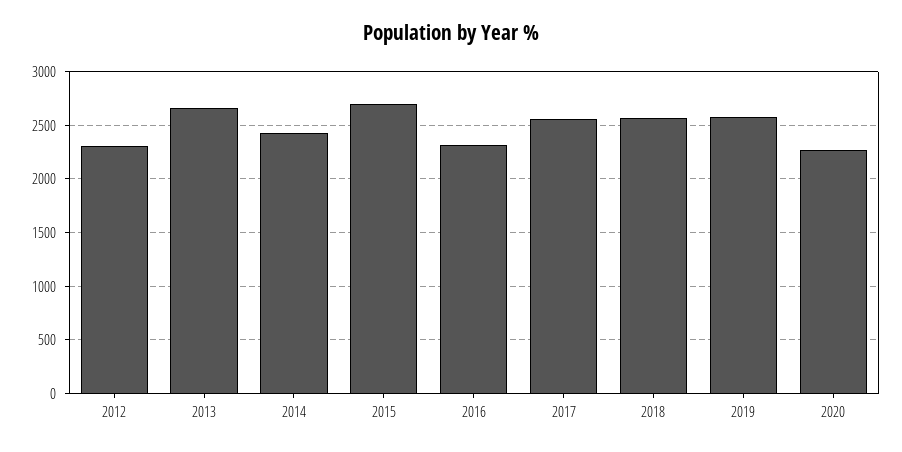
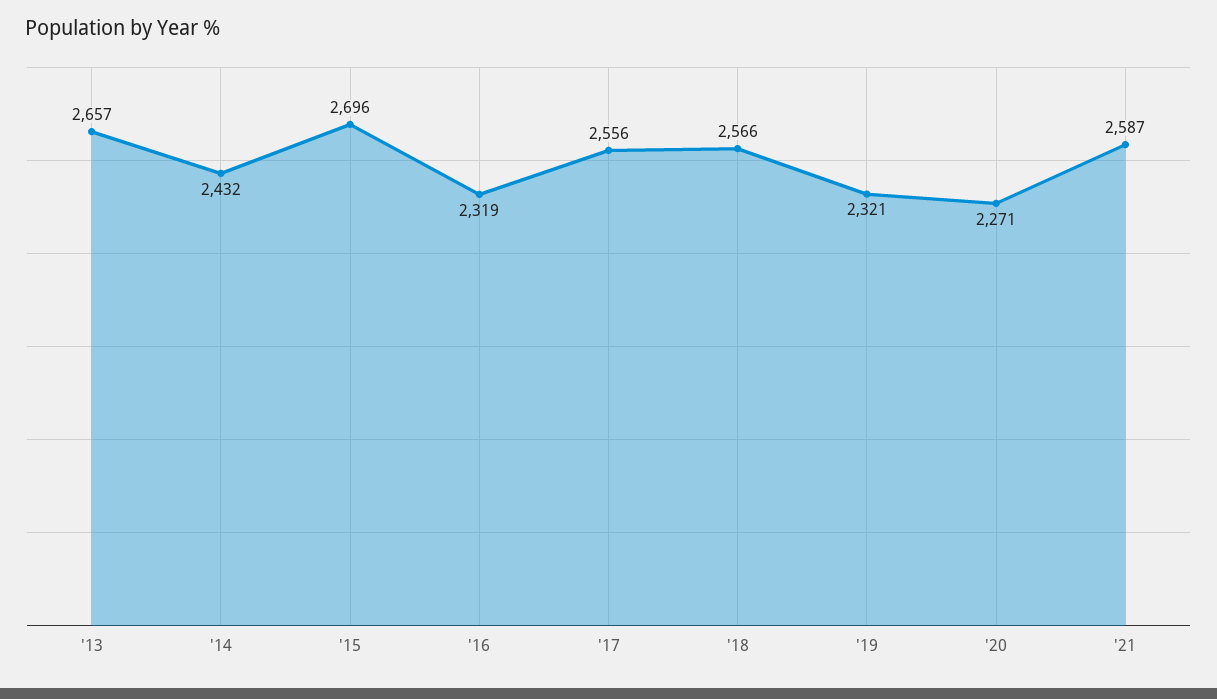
2012: 2300 -> none
2019: 2600 -> 2321
'21: none -> 2587

